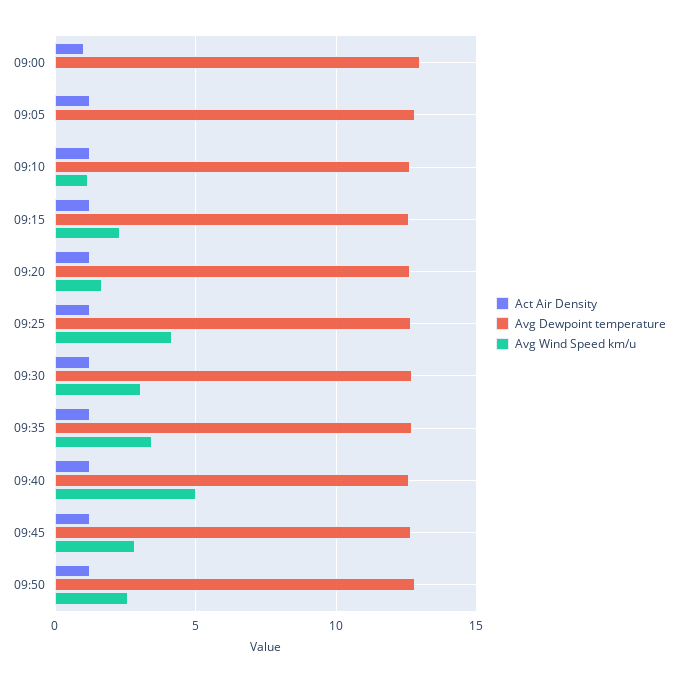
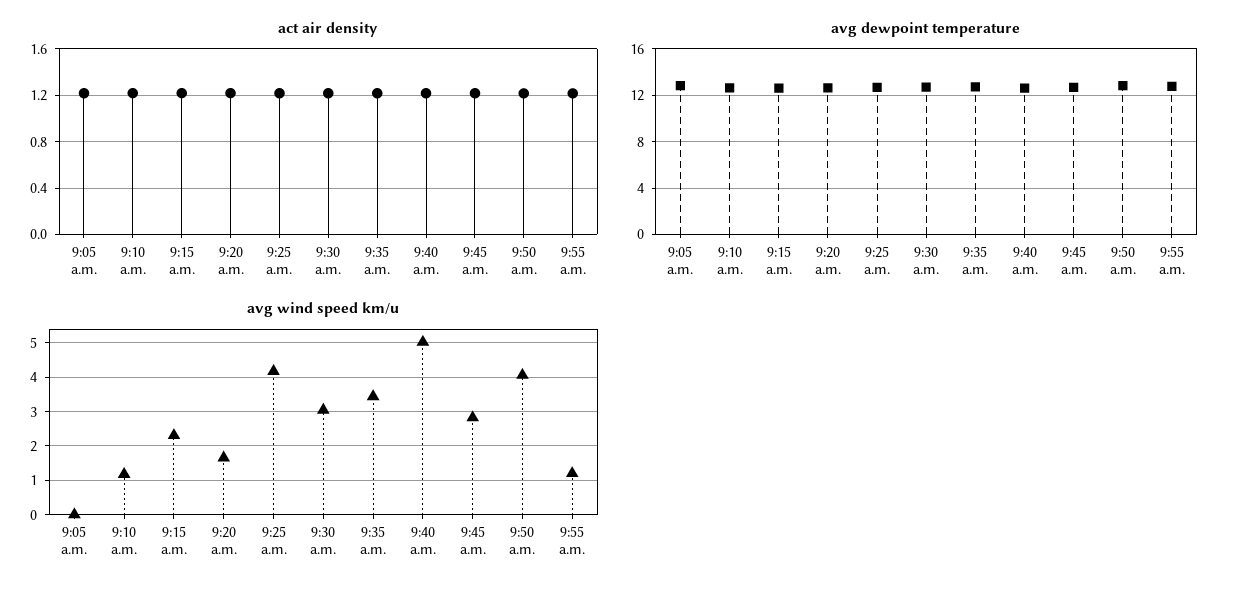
Act Air Density, 09:00: 1 -> none
Avg Dewpoint temperature, 09:00: 13 -> none
Avg Wind Speed km/u, 09:00: 0 -> none
Avg Wind Speed km/u, 09:50: 2.5 -> 4
Act Air Density, 9:55 a.m.: none -> 1.2
Avg Dewpoint temperature, 9:55 a.m.: none -> 13
Avg Wind Speed km/u, 9:55 a.m.: none -> 1.2

